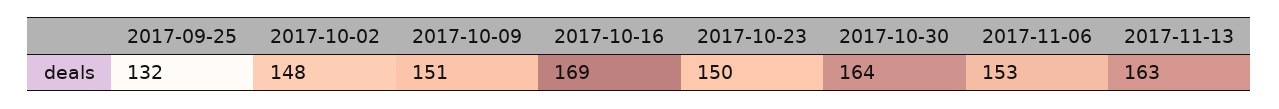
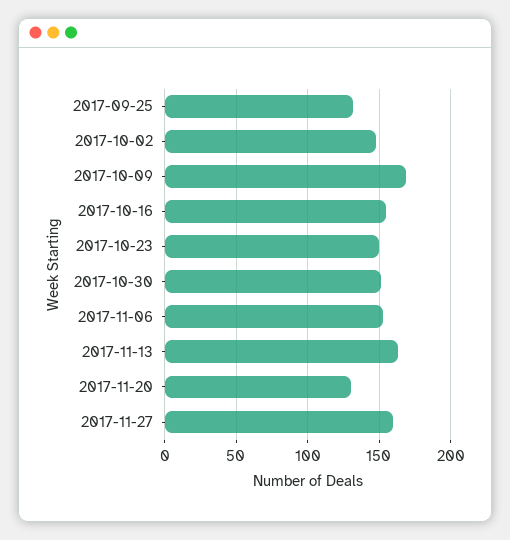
2017-10-09: 151 -> 170
2017-10-16: 169 -> 155
2017-10-30: 164 -> 150
2017-11-20: none -> 130
2017-11-27: none -> 160

